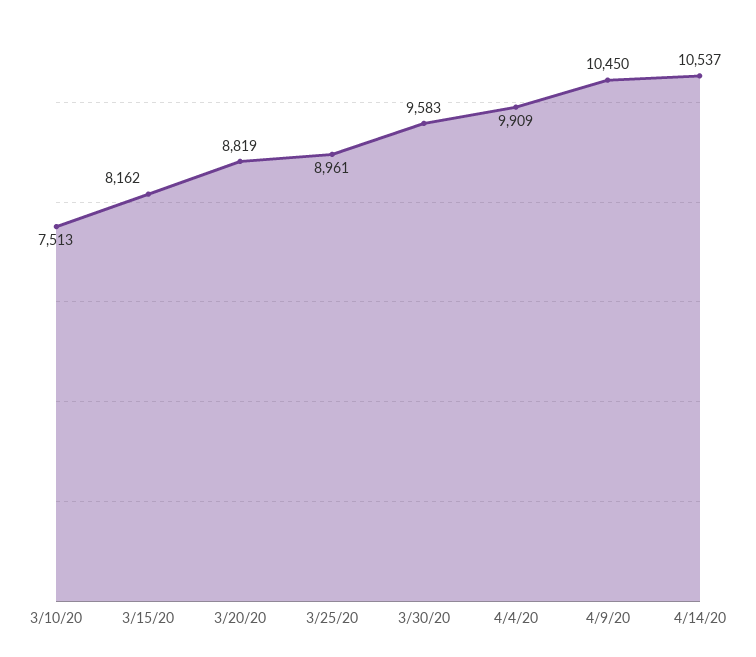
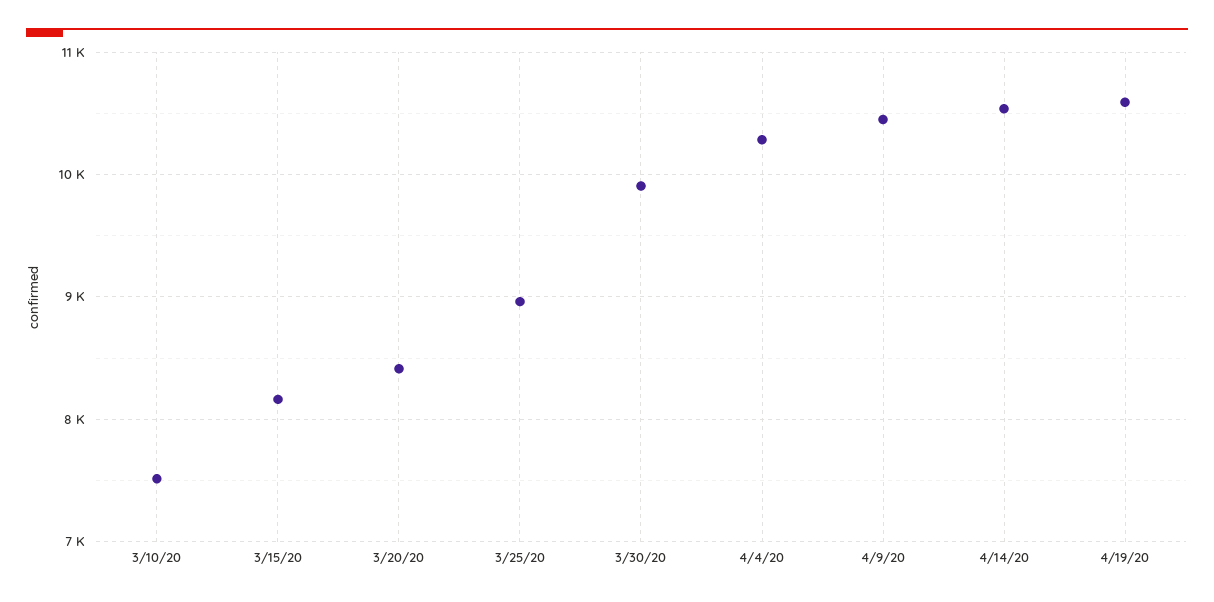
3/20/20: 8819 -> 8400
3/30/20: 9583 -> 9900
4/4/20: 9909 -> 10300
4/19/20: none -> 10600

